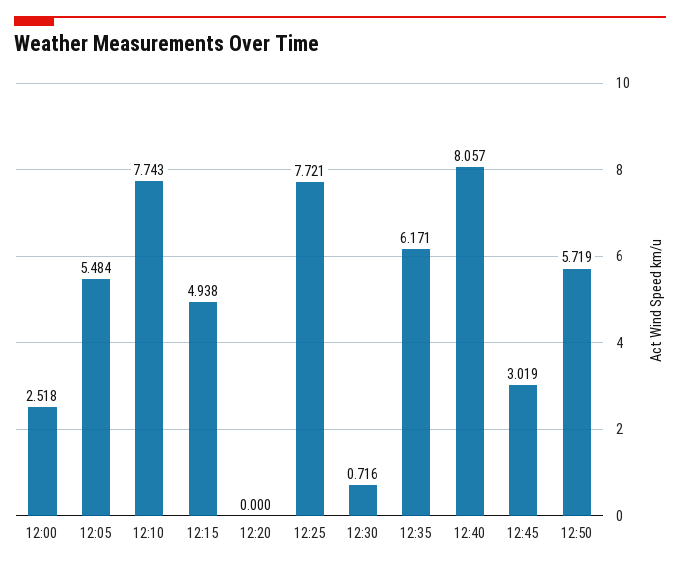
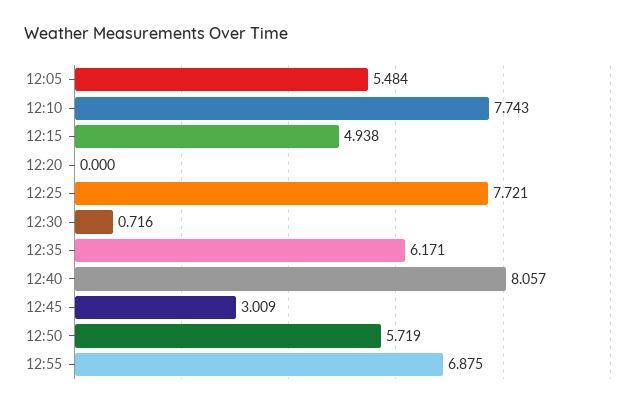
12:00: 2.518 -> none
12:45: 3.019 -> 3.009
12:55: none -> 6.875

